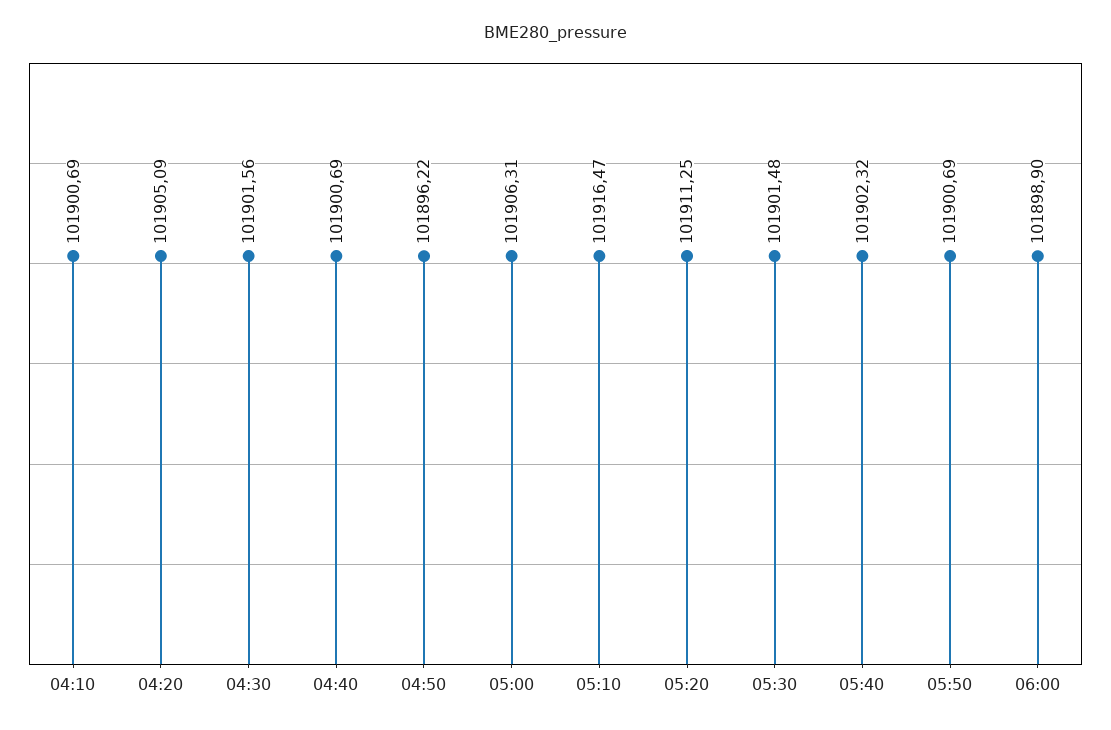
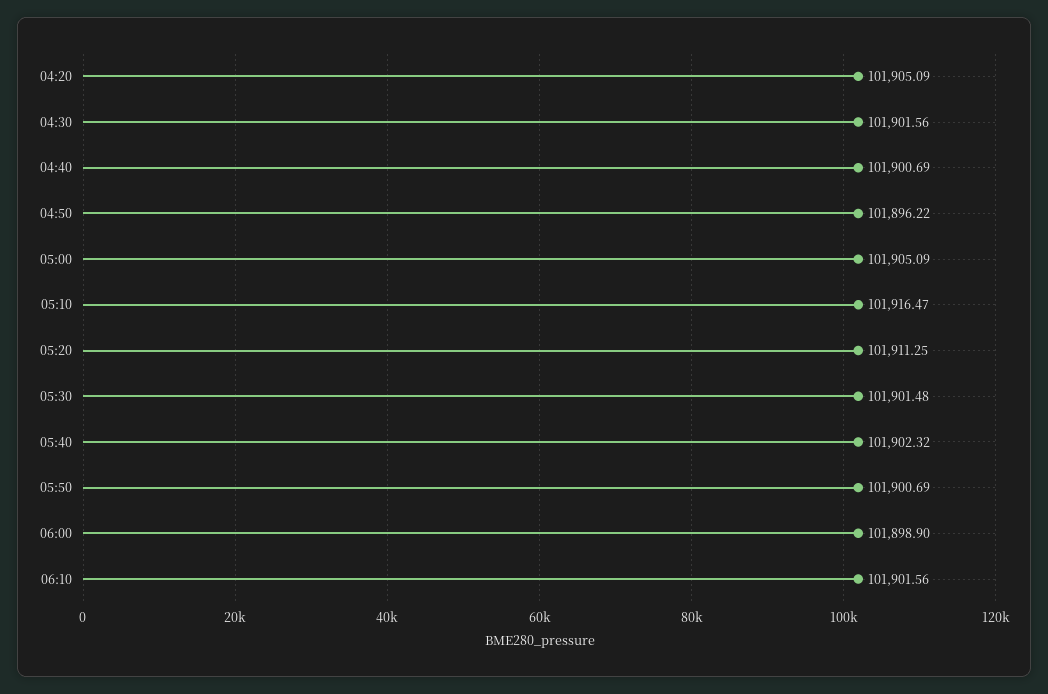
04:10: 101900.69 -> none
05:00: 101906.31 -> 101905.09
06:10: none -> 101901.56

